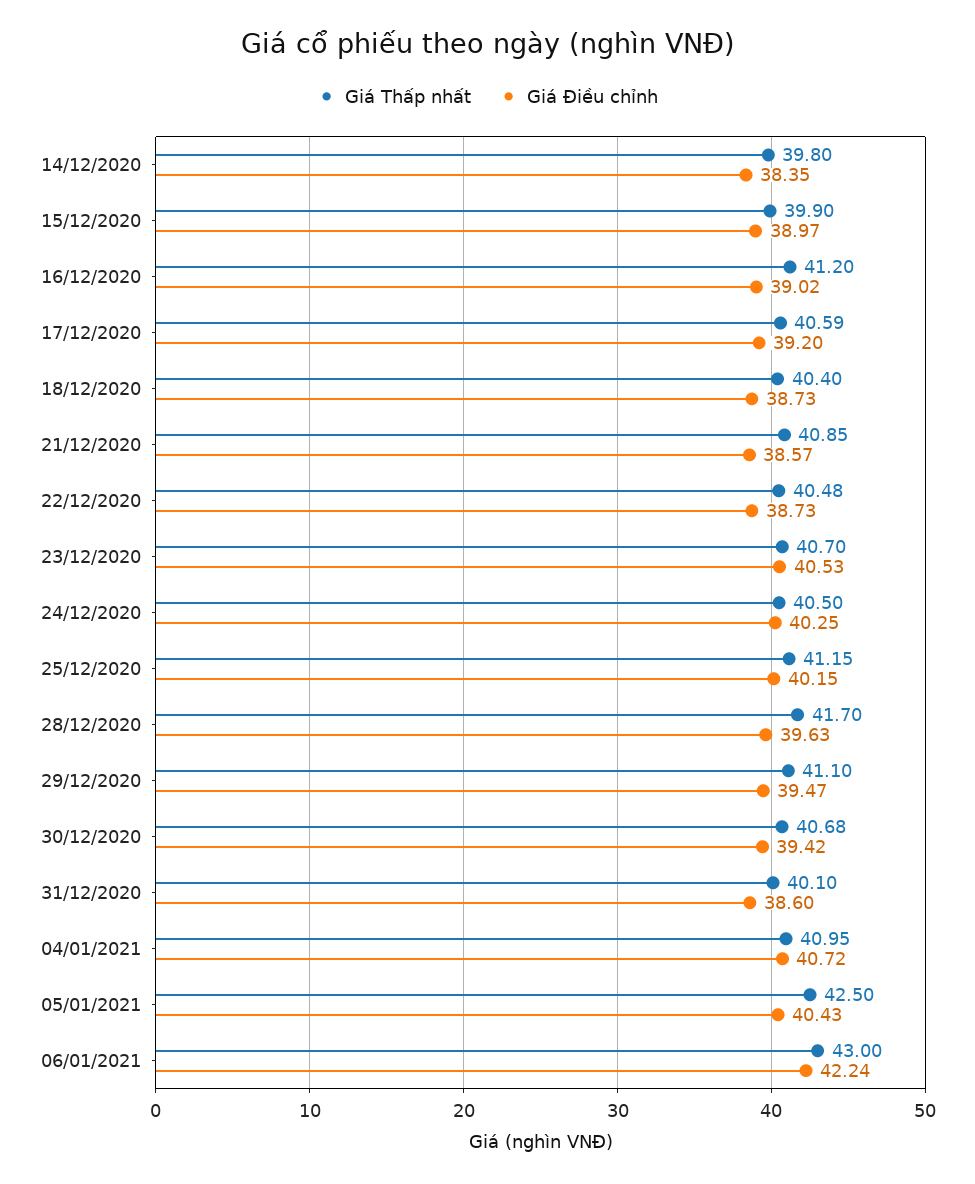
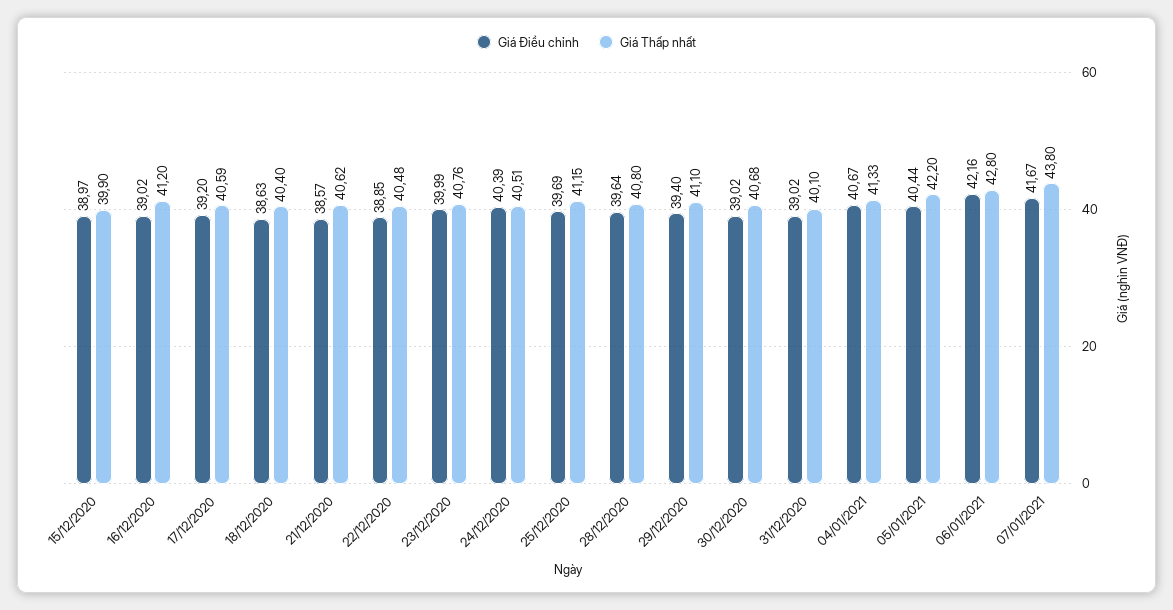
Giá Thấp nhất, 14/12/2020: 39.8 -> none
Giá Điều chỉnh, 14/12/2020: 38.35 -> none
Giá Điều chỉnh, 18/12/2020: 38.73 -> 38.63
Giá Thấp nhất, 21/12/2020: 40.85 -> 40.62
Giá Điều chỉnh, 22/12/2020: 38.73 -> 38.85
Giá Thấp nhất, 23/12/2020: 40.7 -> 40.76
Giá Điều chỉnh, 23/12/2020: 40.53 -> 39.99
Giá Thấp nhất, 24/12/2020: 40.5 -> 40.51
Giá Điều chỉnh, 24/12/2020: 40.25 -> 40.39
Giá Điều chỉnh, 25/12/2020: 40.15 -> 39.69
Giá Thấp nhất, 28/12/2020: 41.7 -> 40.8
Giá Điều chỉnh, 28/12/2020: 39.63 -> 39.64
Giá Điều chỉnh, 29/12/2020: 39.47 -> 39.4
Giá Điều chỉnh, 30/12/2020: 39.42 -> 39.02
Giá Điều chỉnh, 31/12/2020: 38.6 -> 39.02
Giá Thấp nhất, 04/01/2021: 40.95 -> 41.33
Giá Điều chỉnh, 04/01/2021: 40.72 -> 40.67
Giá Thấp nhất, 05/01/2021: 42.5 -> 42.2
Giá Điều chỉnh, 05/01/2021: 40.43 -> 40.44
Giá Thấp nhất, 06/01/2021: 43 -> 42.8
Giá Điều chỉnh, 06/01/2021: 42.24 -> 42.16
Giá Điều chỉnh, 07/01/2021: none -> 41.67
Giá Thấp nhất, 07/01/2021: none -> 43.8

